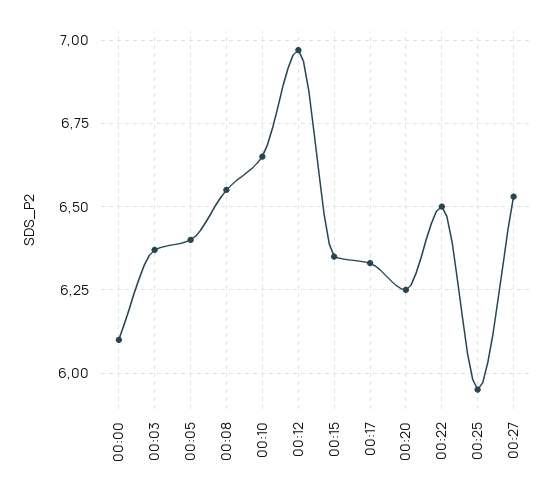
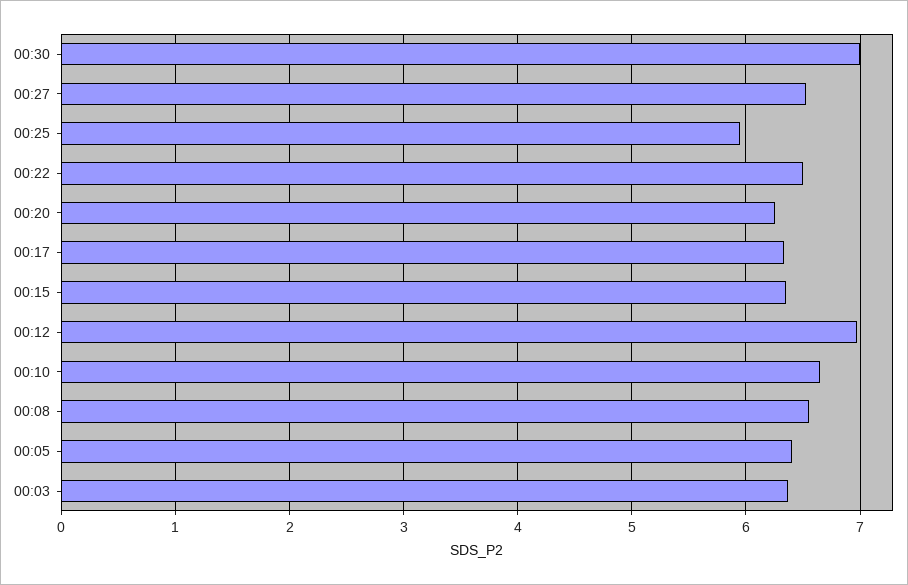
00:00: 6.1 -> none
00:30: none -> 7

